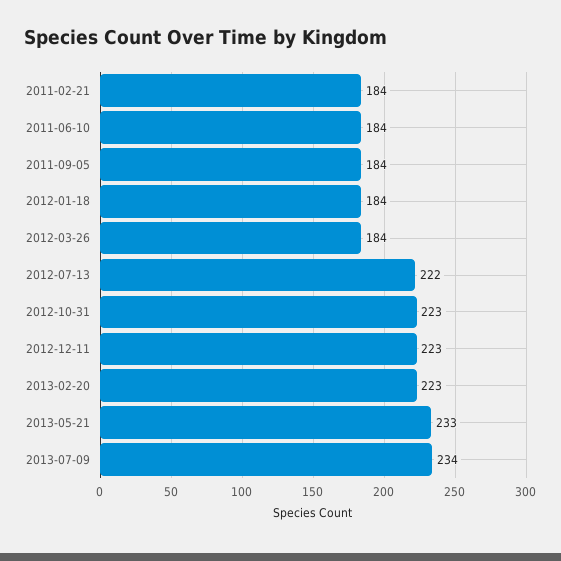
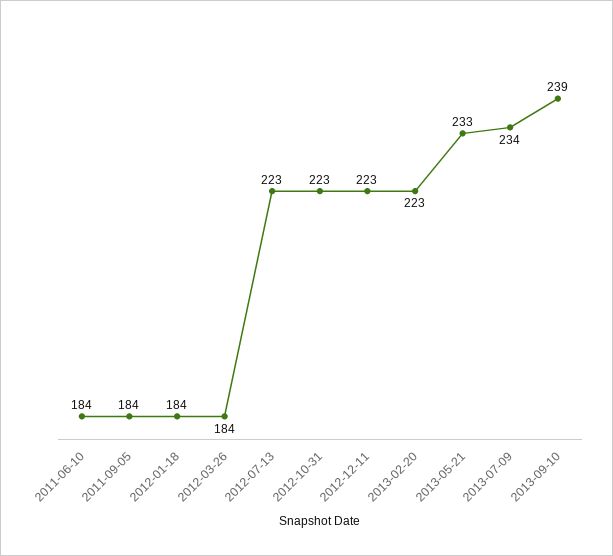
2011-02-21: 184 -> none
2012-07-13: 222 -> 223
2013-09-10: none -> 239

